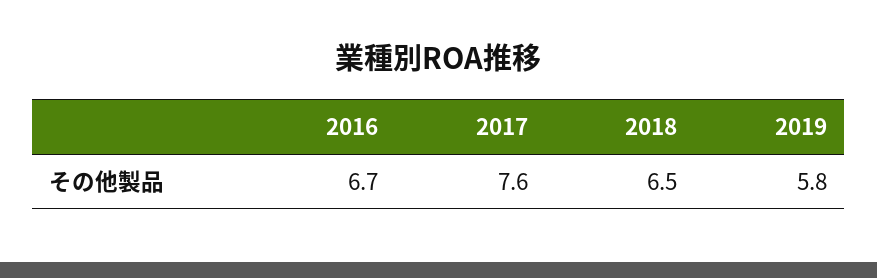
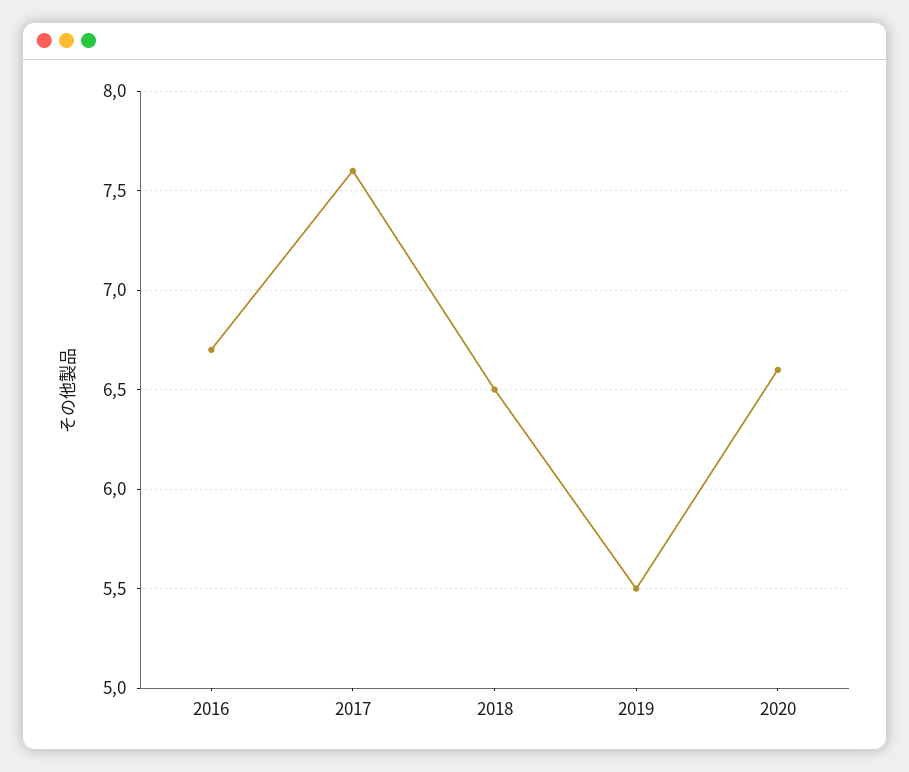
2019: 5.8 -> 5.5
2020: none -> 6.6

